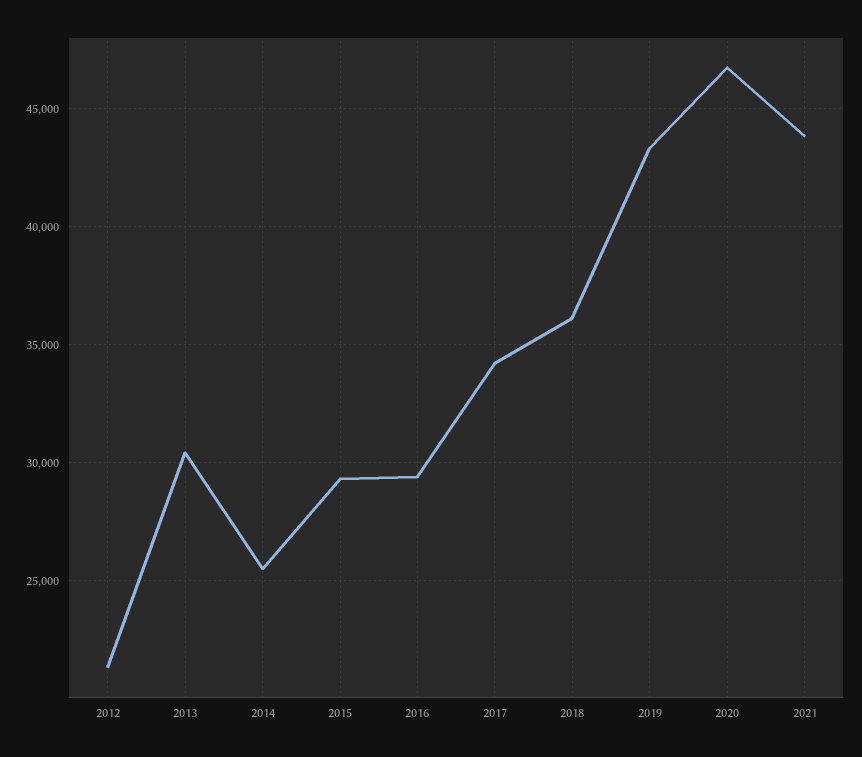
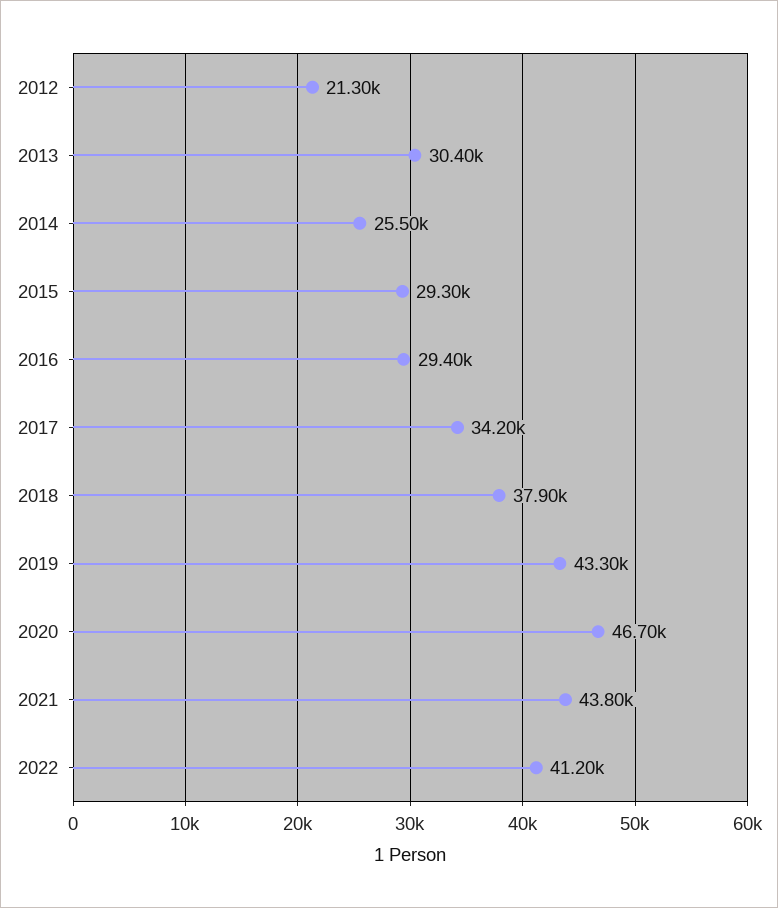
2018: 36000 -> 37900
2022: none -> 41200

